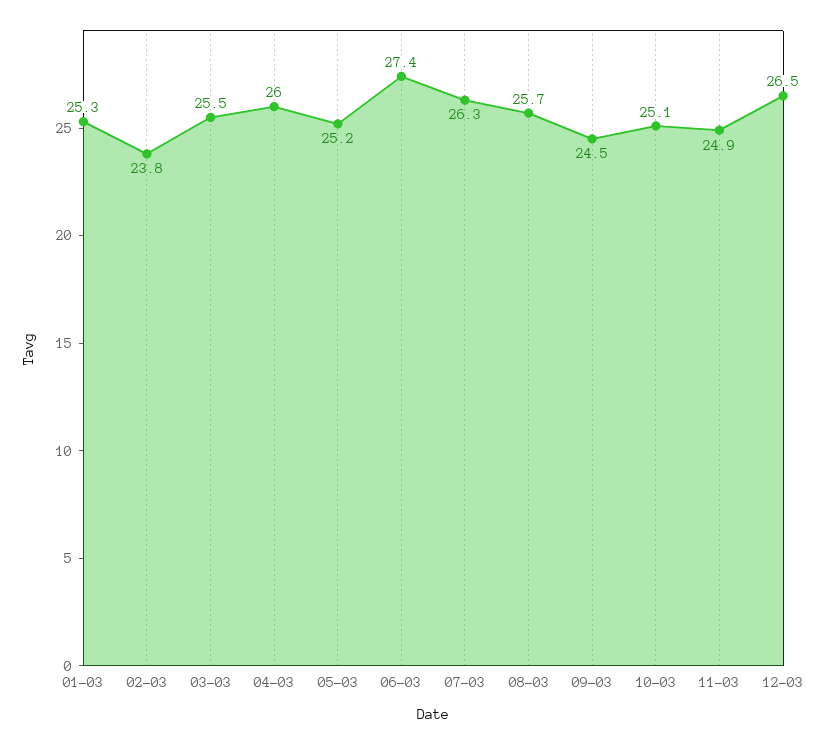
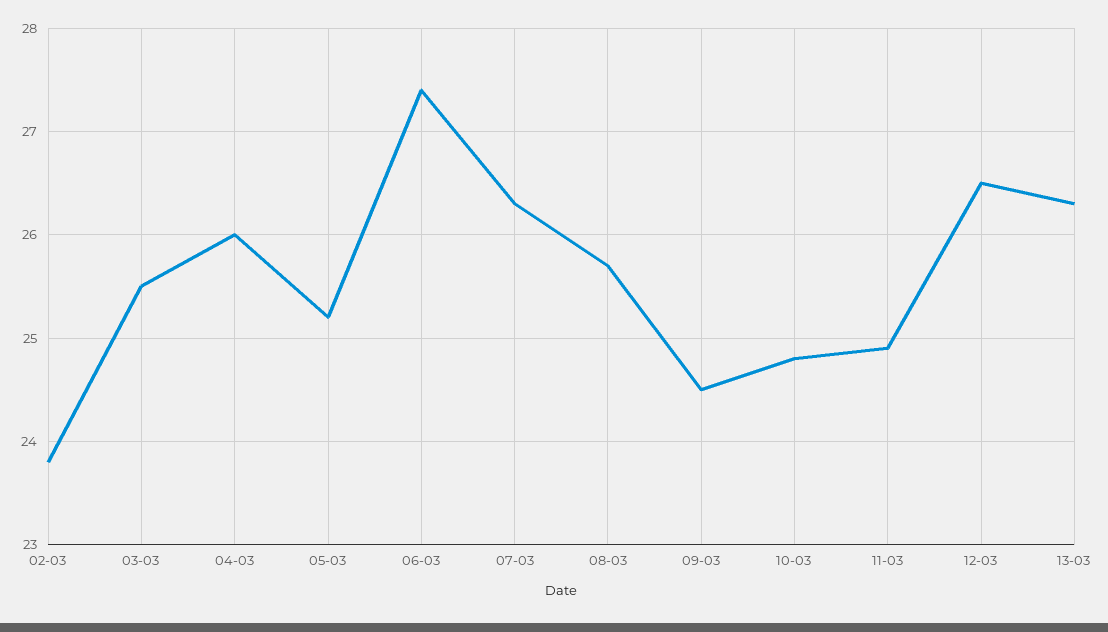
01-03: 25.3 -> none
10-03: 25.1 -> 24.8
13-03: none -> 26.3

